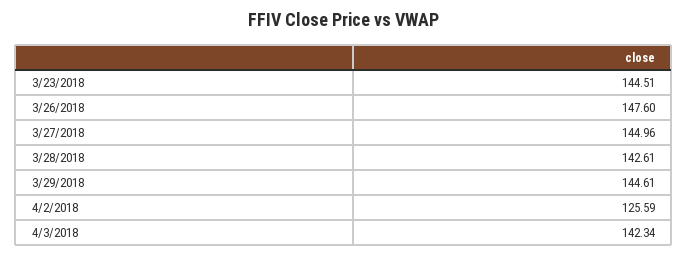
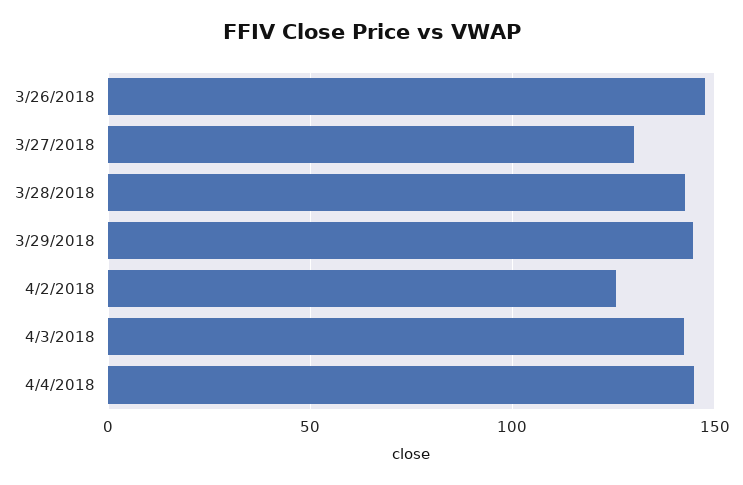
3/23/2018: 144.51 -> none
3/27/2018: 144.96 -> 130
4/4/2018: none -> 145

